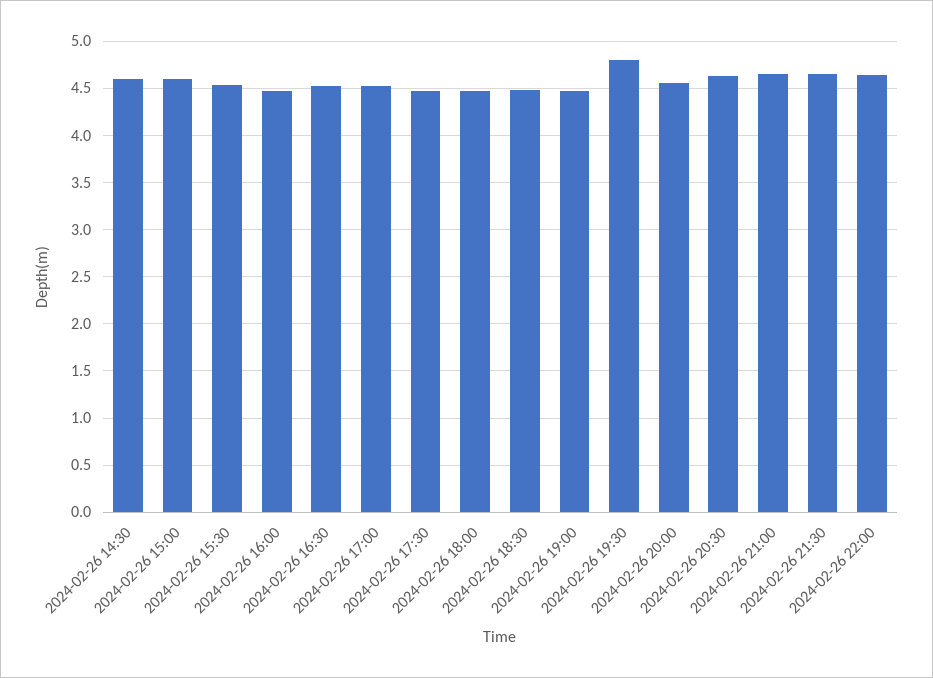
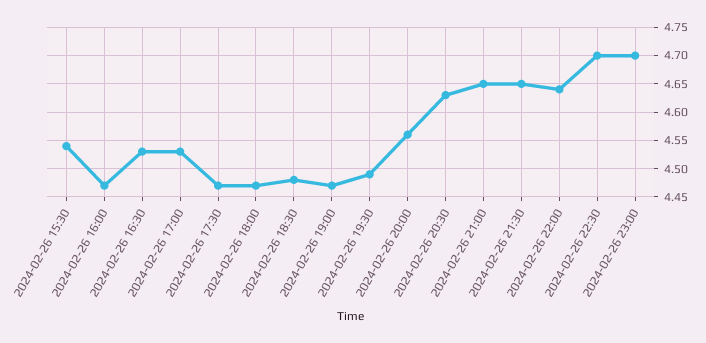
2024-02-26 14:30: 4.6 -> none
2024-02-26 15:00: 4.6 -> none
2024-02-26 19:30: 4.8 -> 4.5
2024-02-26 22:30: none -> 4.7
2024-02-26 23:00: none -> 4.7

